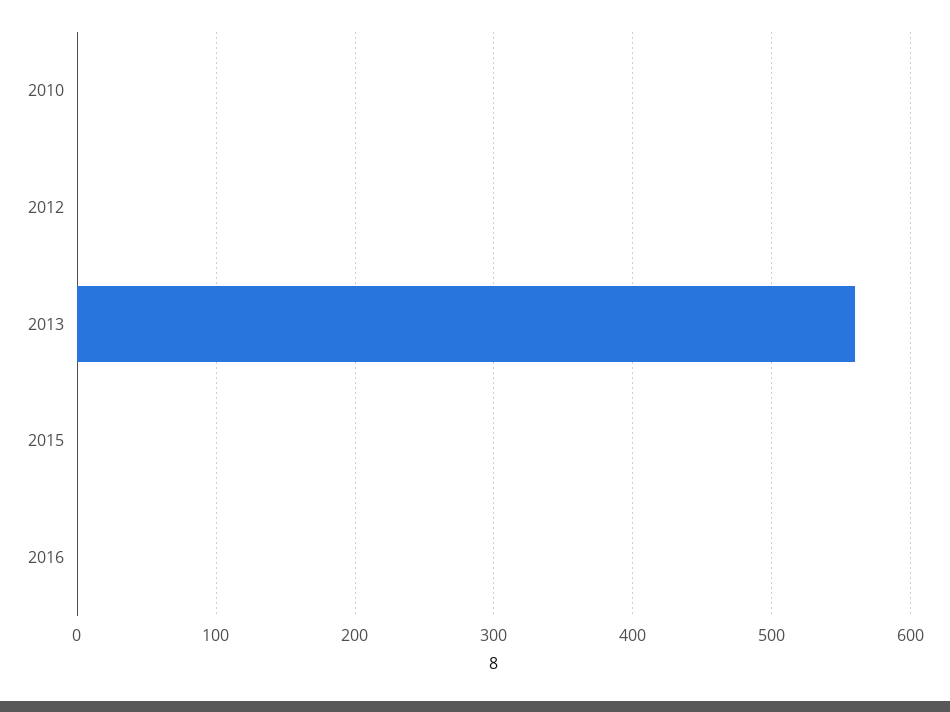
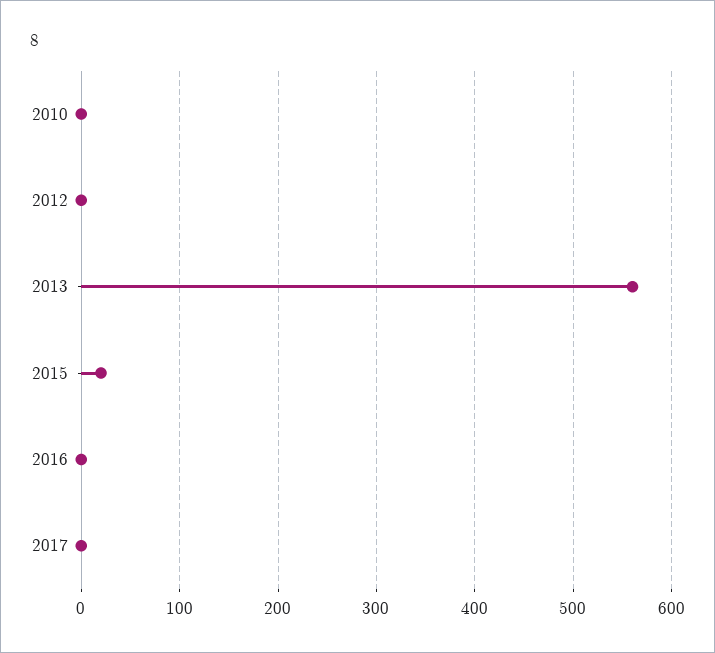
2015: 0 -> 20
2017: none -> 0

